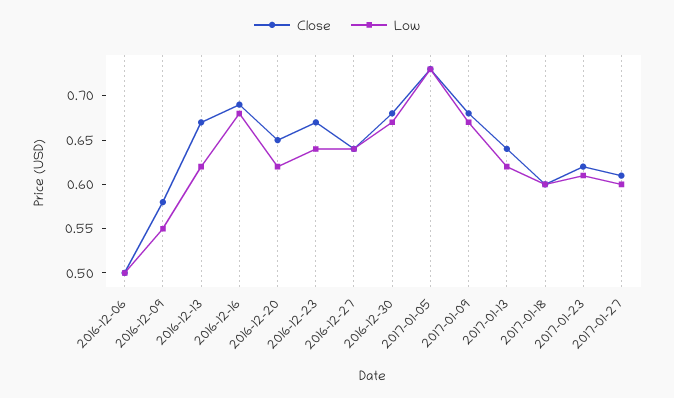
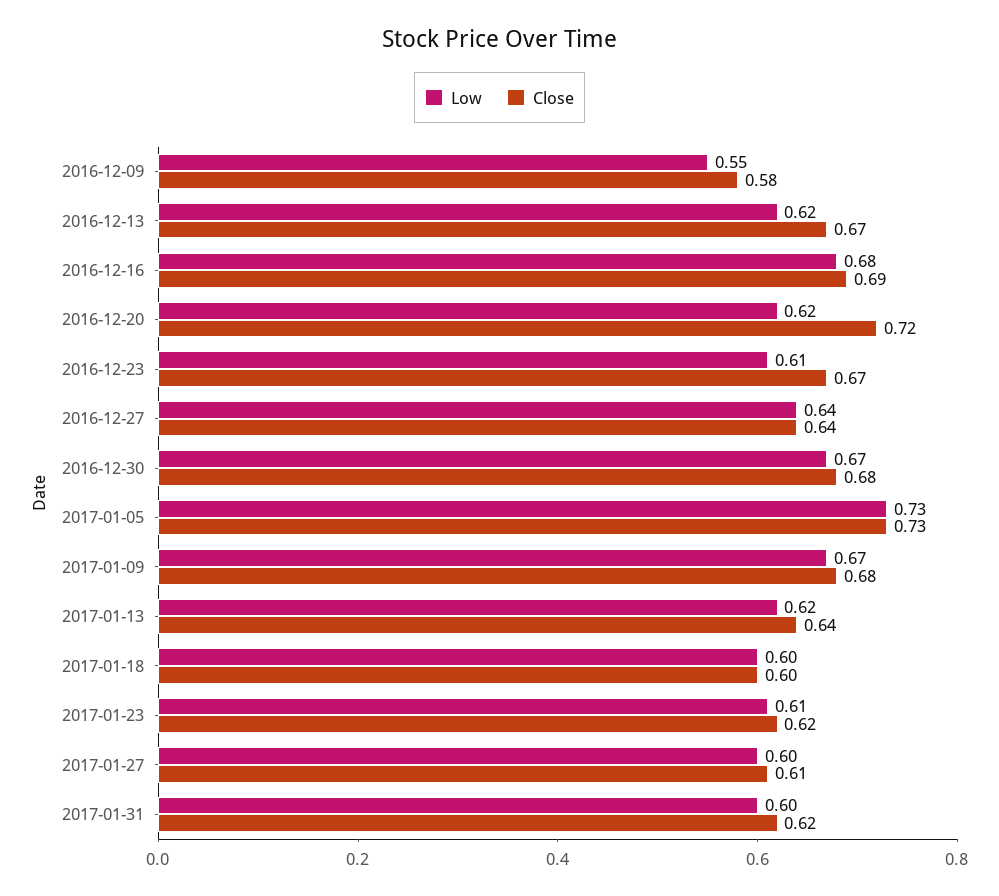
Close, 2016-12-06: 0.5 -> none
Low, 2016-12-06: 0.5 -> none
Close, 2016-12-20: 0.65 -> 0.72
Low, 2016-12-23: 0.64 -> 0.61
Low, 2017-01-31: none -> 0.6
Close, 2017-01-31: none -> 0.62

